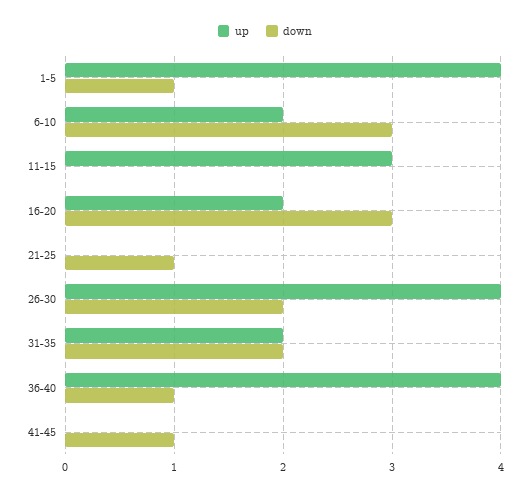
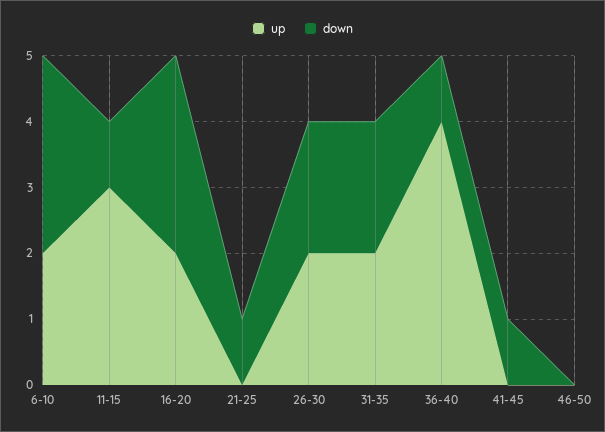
up, 1-5: 4 -> none
down, 1-5: 1 -> none
down, 11-15: 0 -> 1
up, 26-30: 4 -> 2
up, 46-50: none -> 0
down, 46-50: none -> 0

